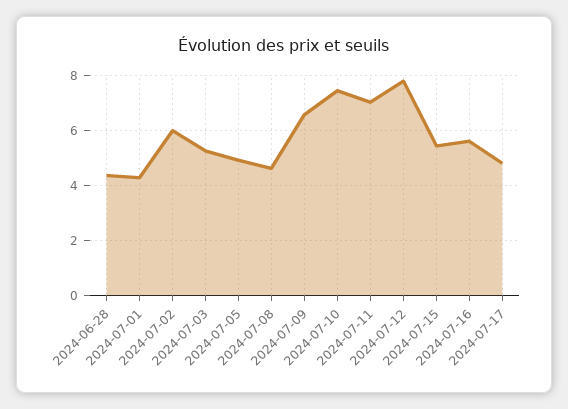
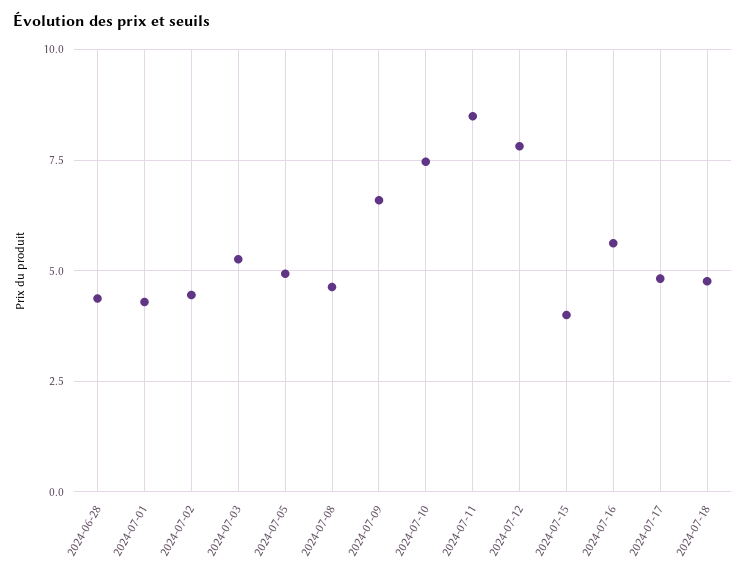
2024-07-02: 6 -> 4.5
2024-07-11: 7 -> 8.5
2024-07-15: 5.5 -> 4
2024-07-18: none -> 4.75

